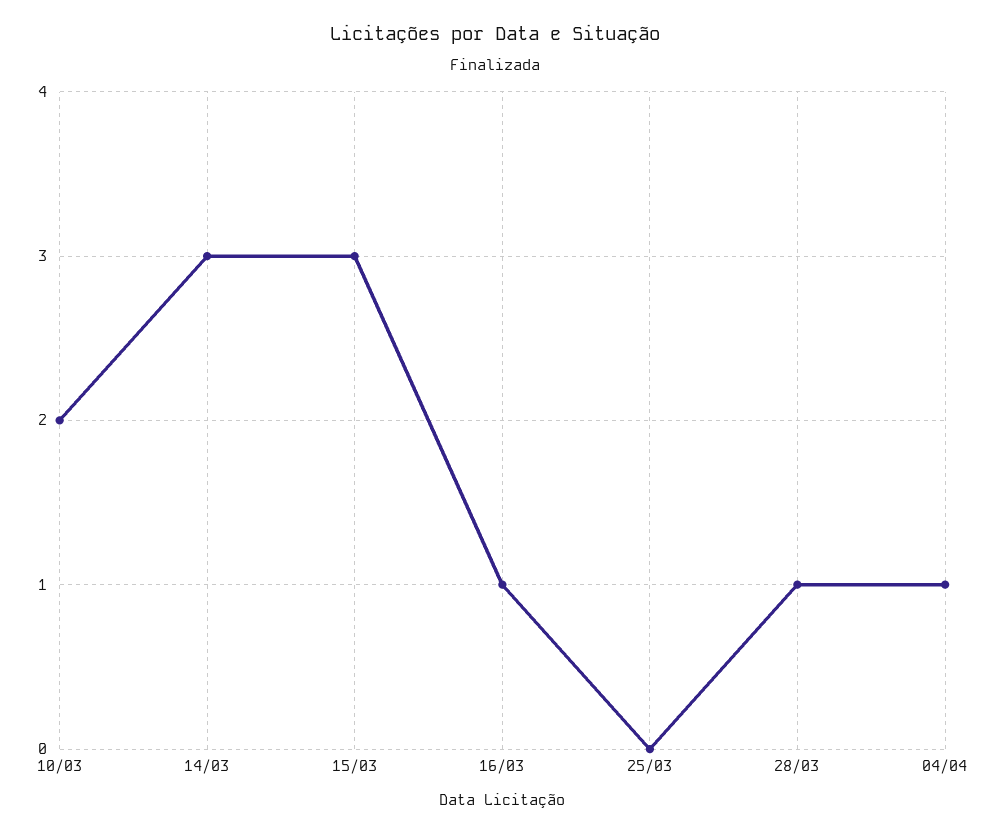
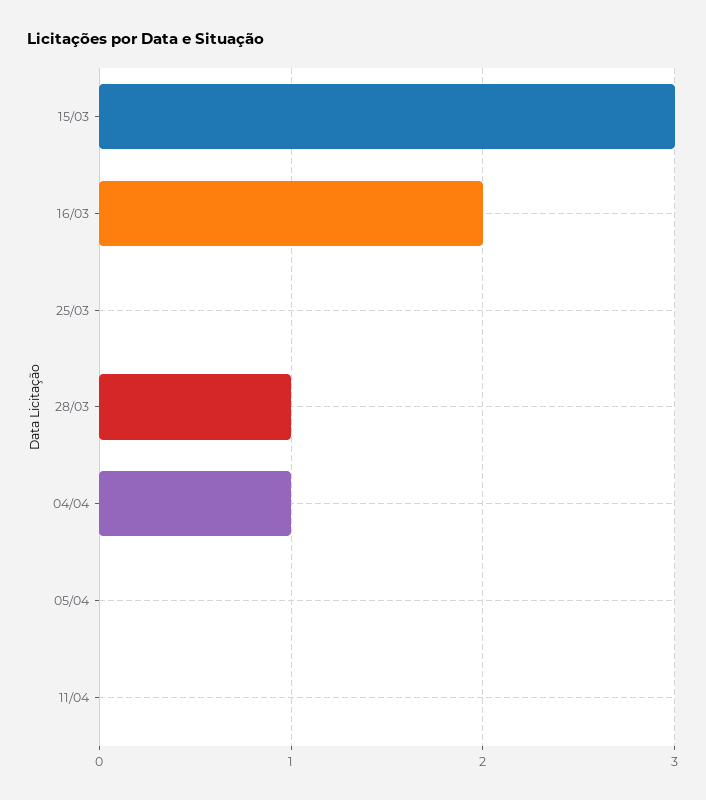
10/03: 2 -> none
14/03: 3 -> none
16/03: 1 -> 2
05/04: none -> 0
11/04: none -> 0

